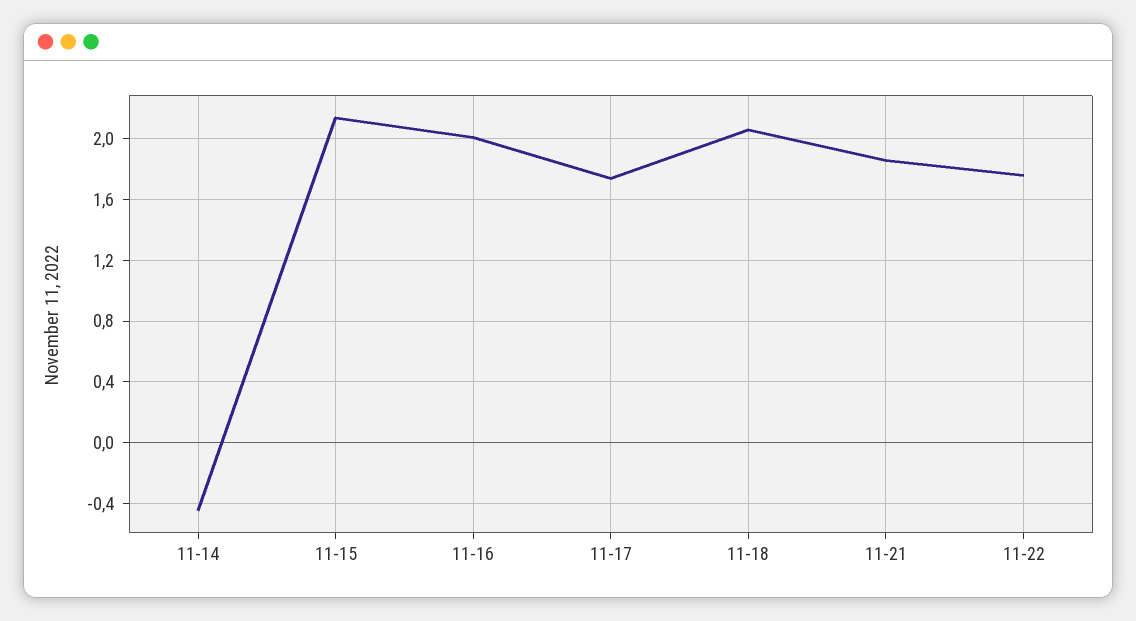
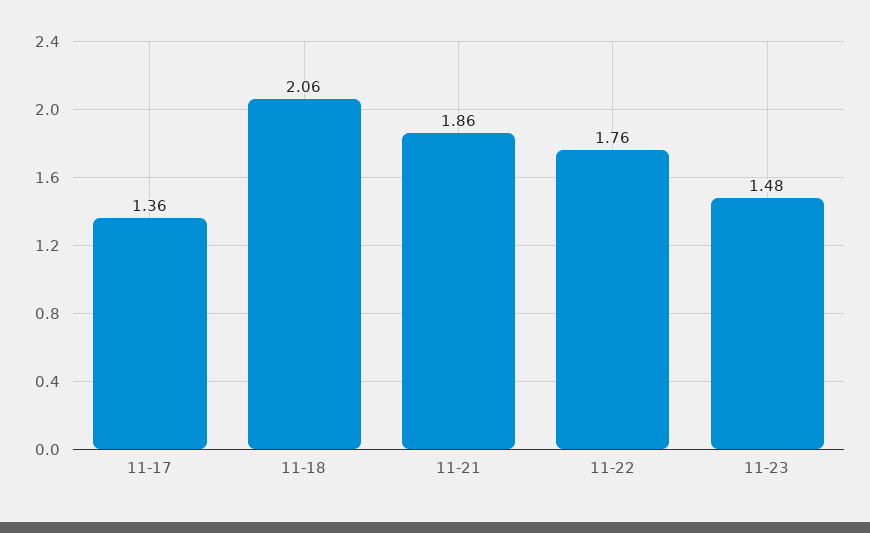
11-14: -0.45 -> none
11-15: 2.15 -> none
11-16: 2 -> none
11-17: 1.75 -> 1.36
11-23: none -> 1.48

